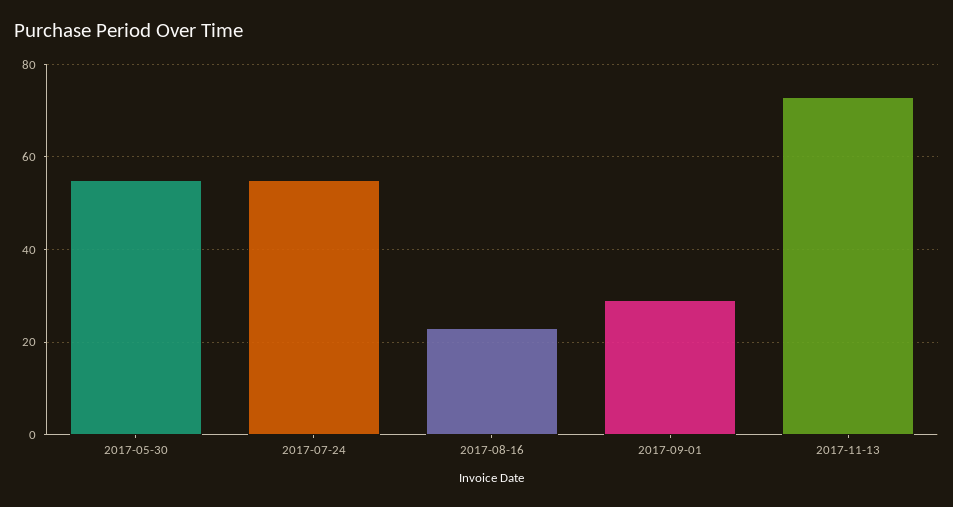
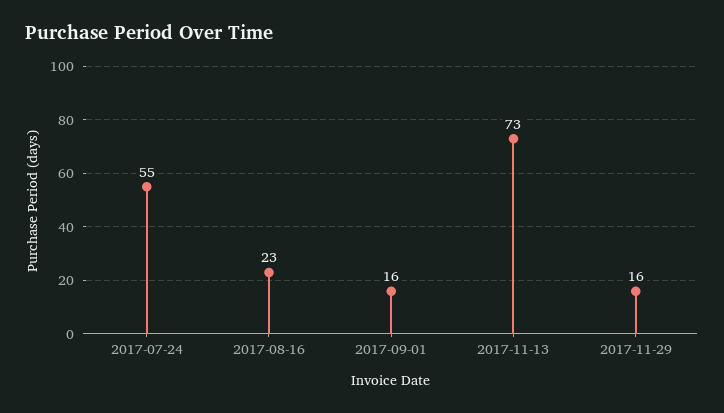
2017-05-30: 55 -> none
2017-09-01: 30 -> 16
2017-11-29: none -> 16

